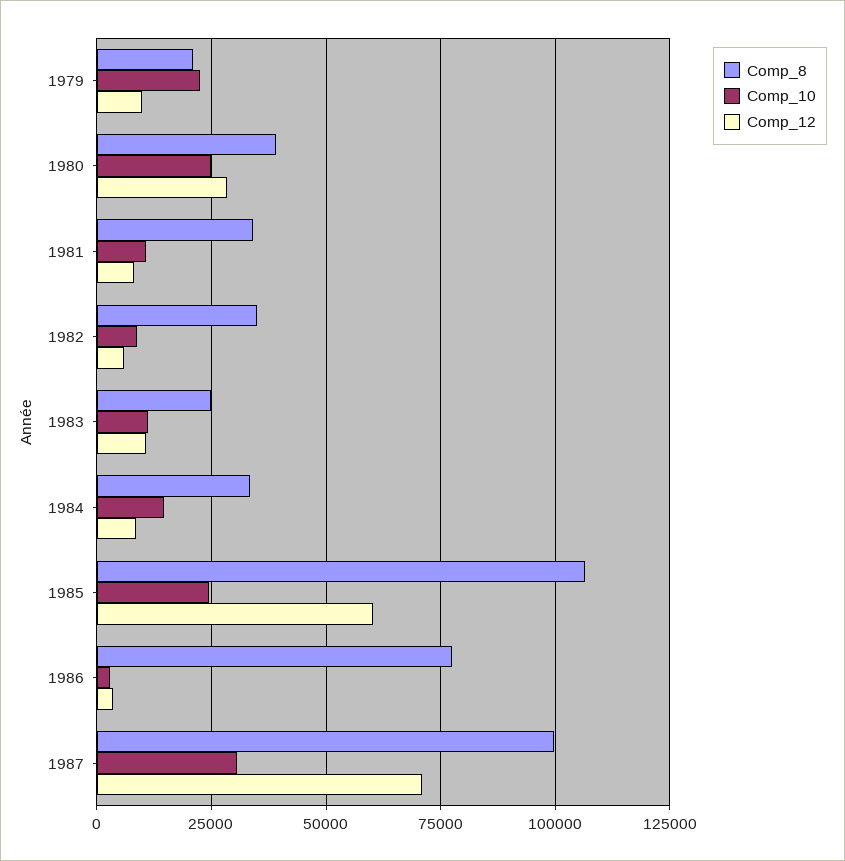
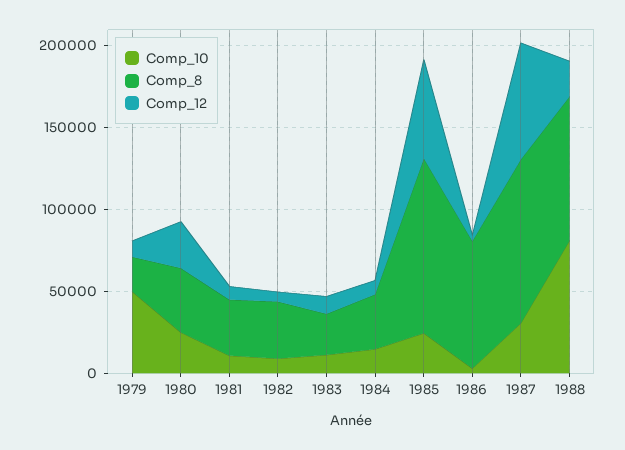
Comp_10, 1979: 22500 -> 50000
Comp_10, 1988: none -> 80000
Comp_8, 1988: none -> 90000
Comp_12, 1988: none -> 20000

